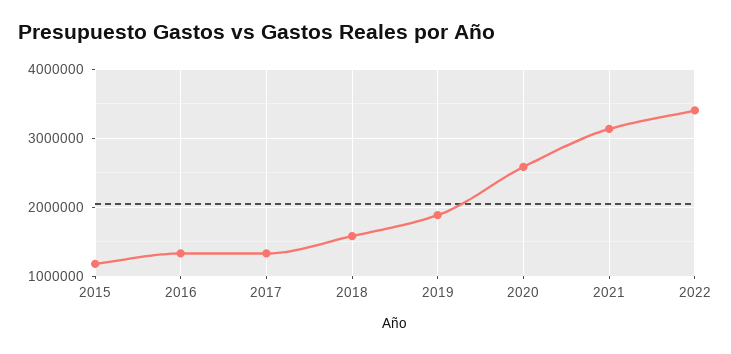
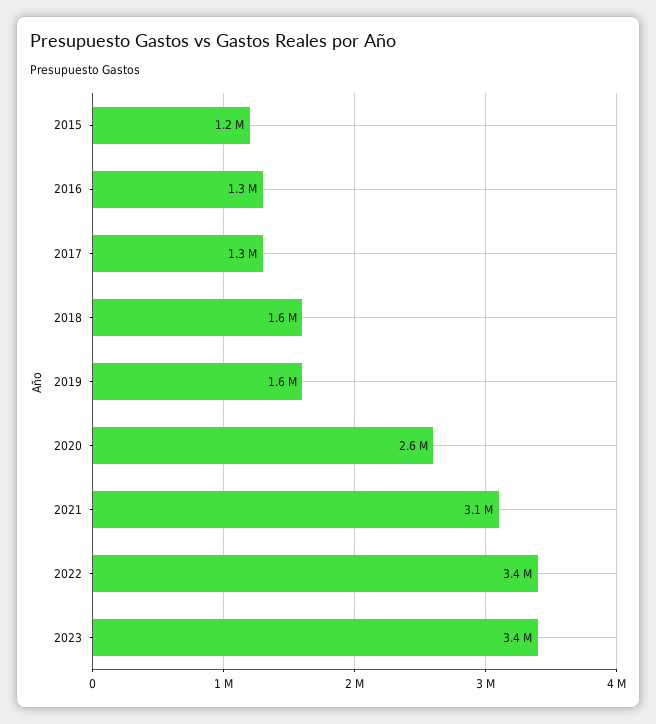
2019: 1900000 -> 1600000
2023: none -> 3400000

